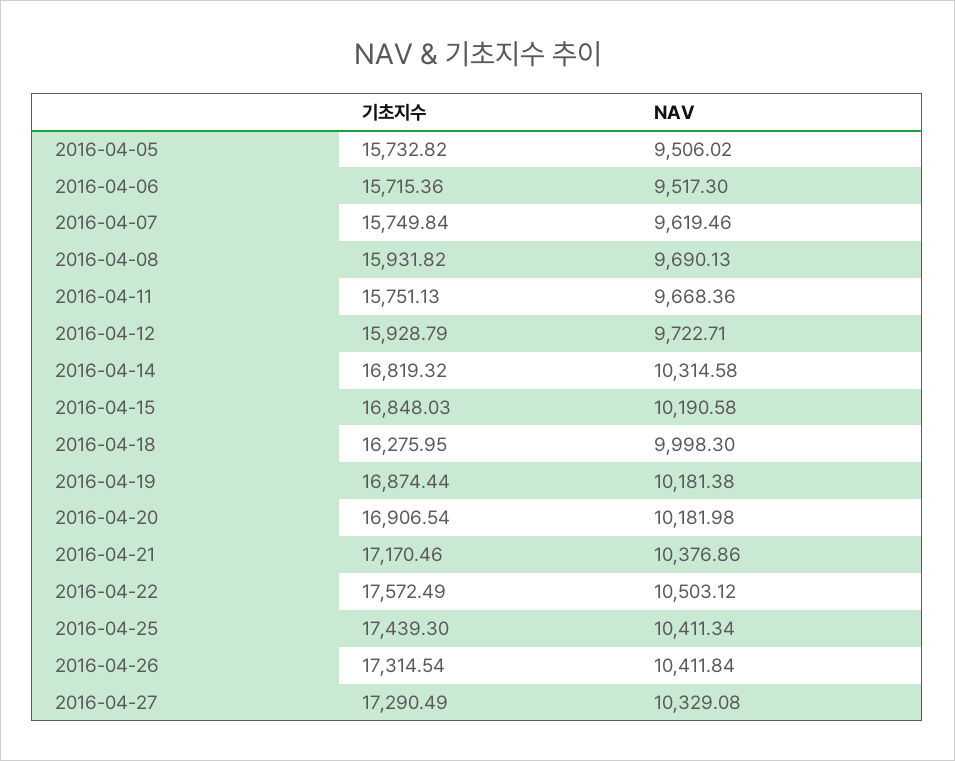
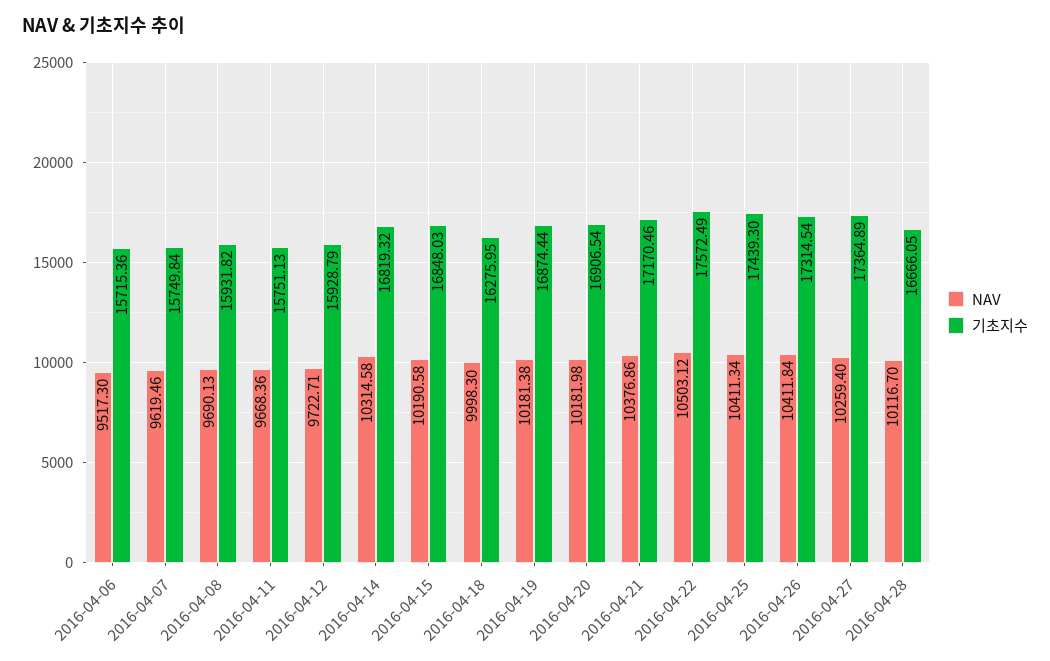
기초지수, 2016-04-05: 15732.82 -> none
NAV, 2016-04-05: 9506.02 -> none
기초지수, 2016-04-27: 17290.49 -> 17364.89
NAV, 2016-04-27: 10329.08 -> 10259.4
NAV, 2016-04-28: none -> 10116.7
기초지수, 2016-04-28: none -> 16666.05

